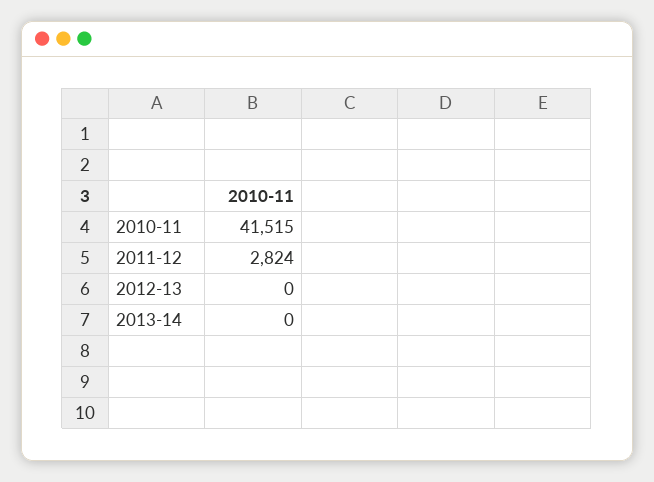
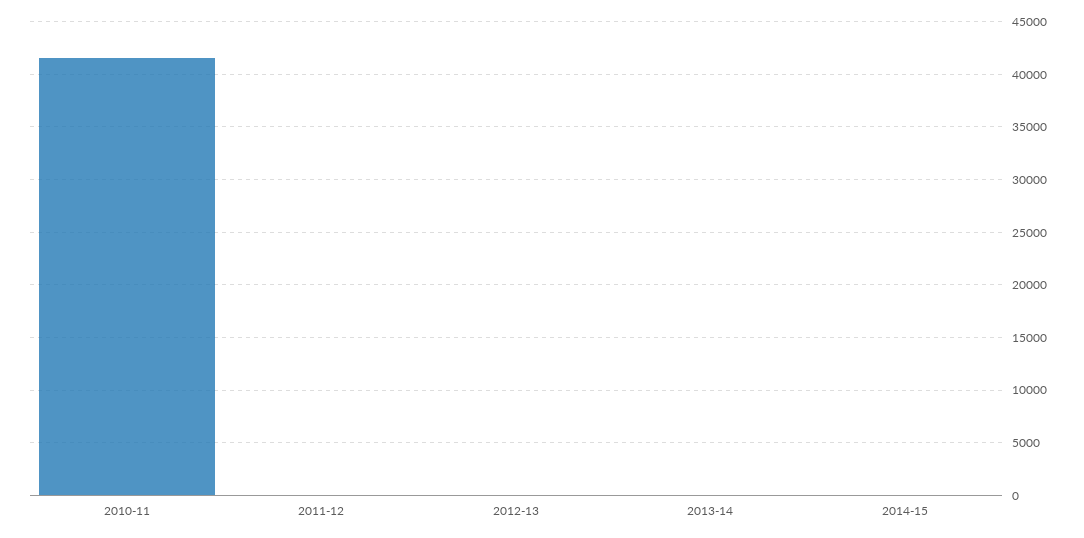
2011-12: 2824 -> 0
2014-15: none -> 0

